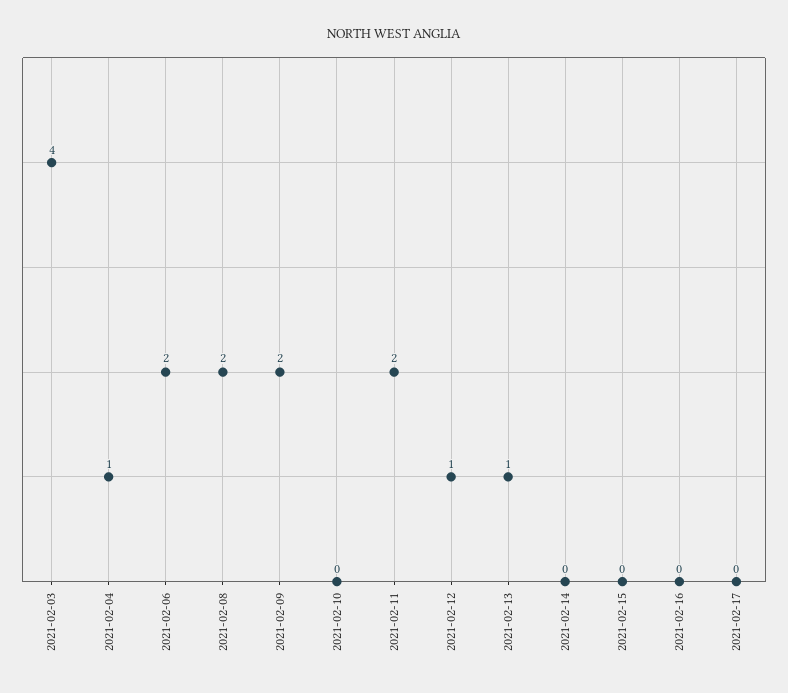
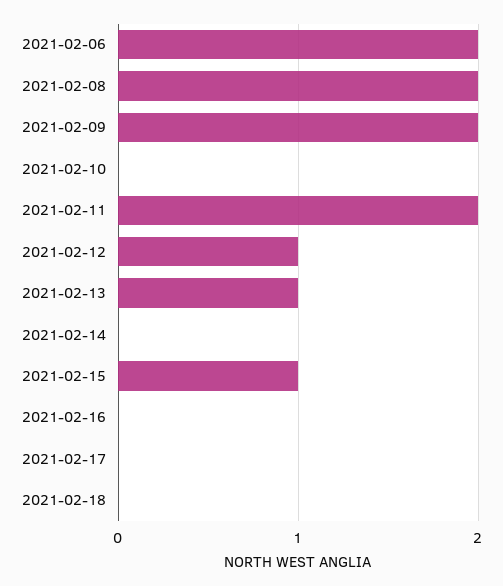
2021-02-03: 4 -> none
2021-02-04: 1 -> none
2021-02-15: 0 -> 1
2021-02-18: none -> 0

